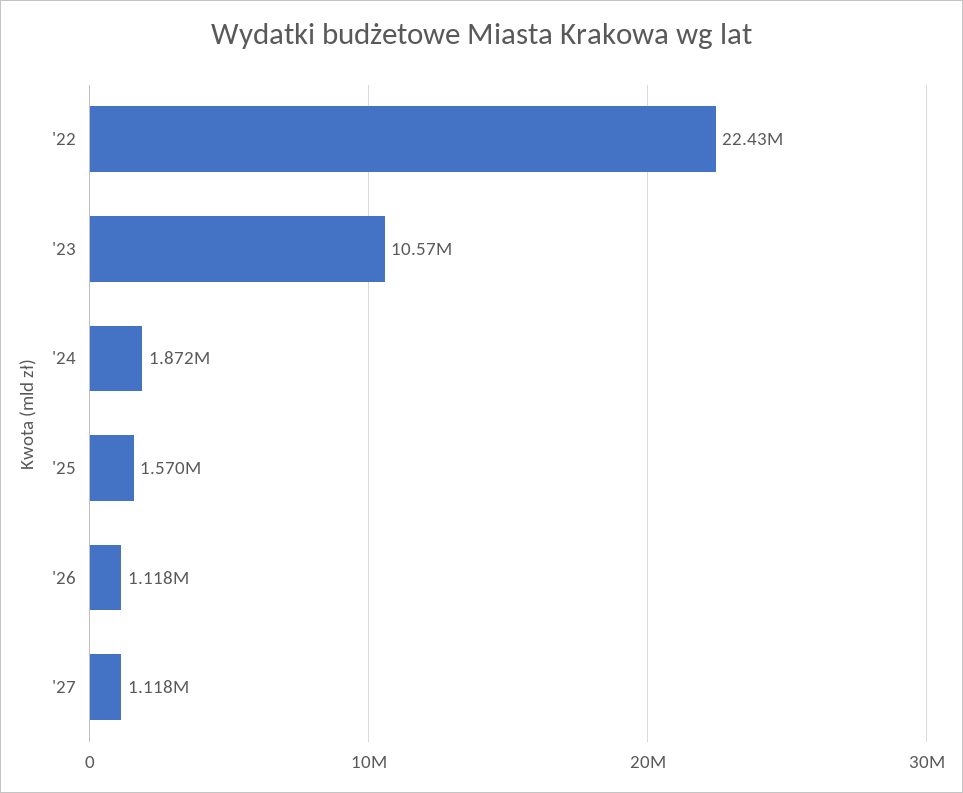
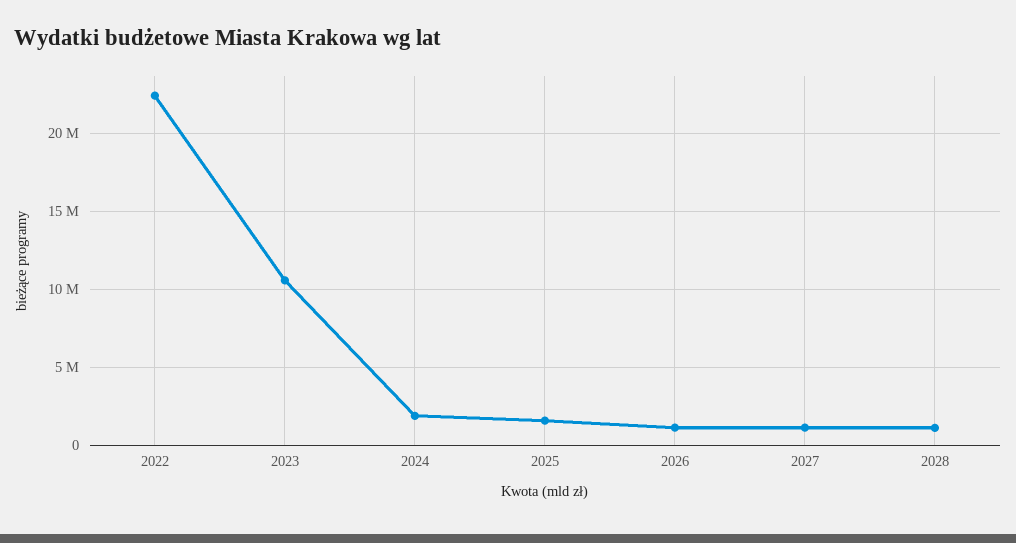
2028: none -> 1000000

